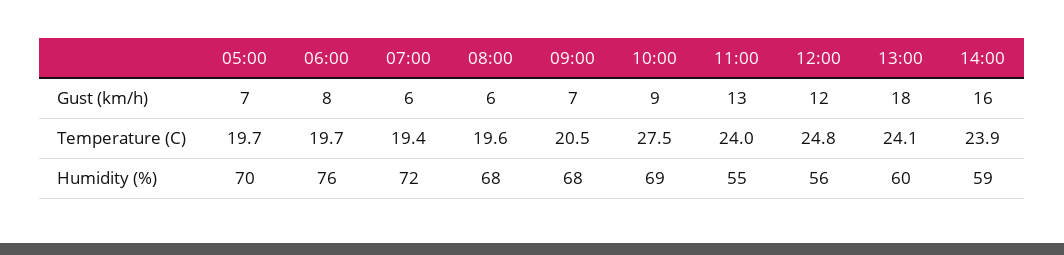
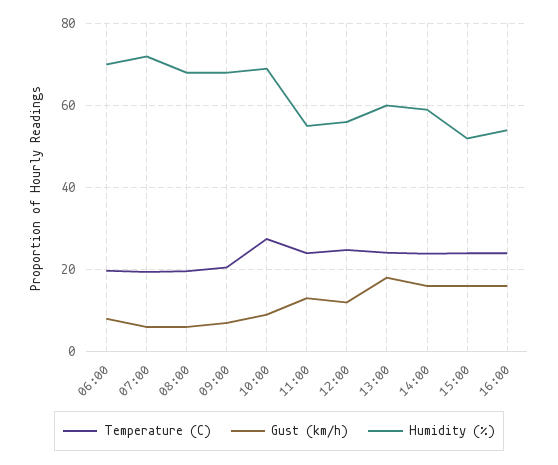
Gust (km/h), 05:00: 7 -> none
Temperature (C), 05:00: 19.7 -> none
Humidity (%), 05:00: 70 -> none
Humidity (%), 06:00: 76 -> 70
Temperature (C), 15:00: none -> 24
Gust (km/h), 15:00: none -> 16
Humidity (%), 15:00: none -> 52
Temperature (C), 16:00: none -> 24
Gust (km/h), 16:00: none -> 16
Humidity (%), 16:00: none -> 54

